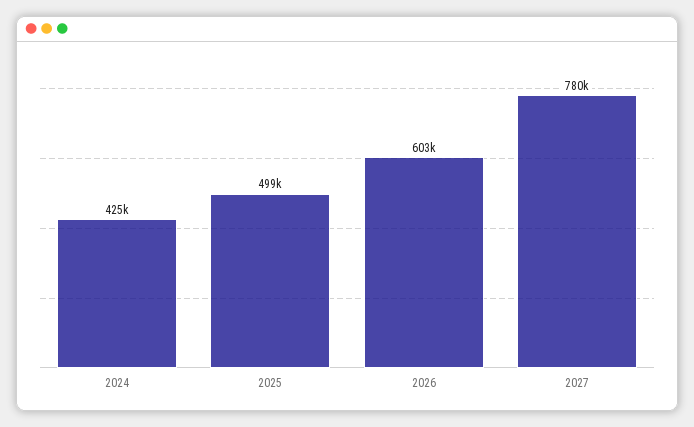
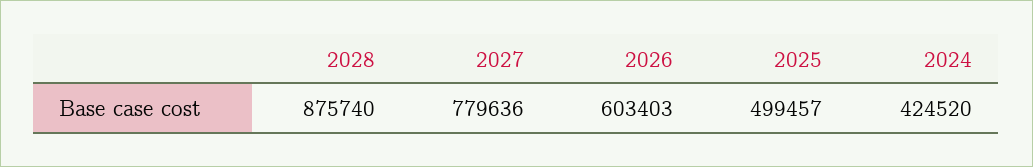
2028: none -> 875740

